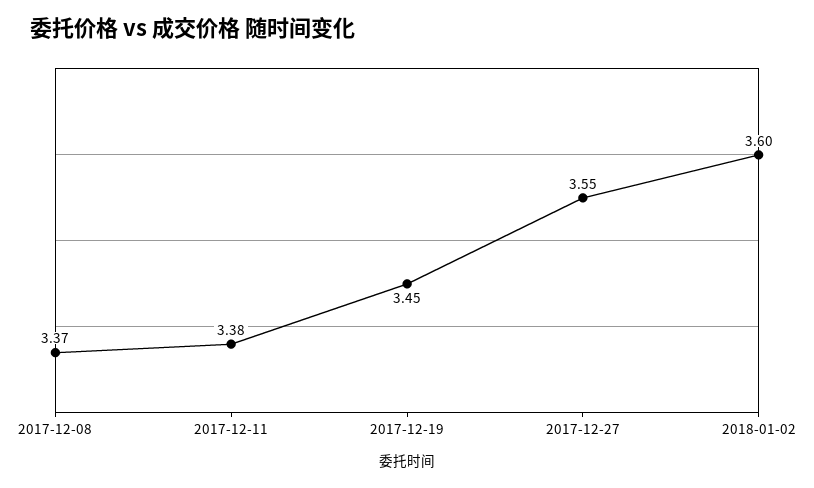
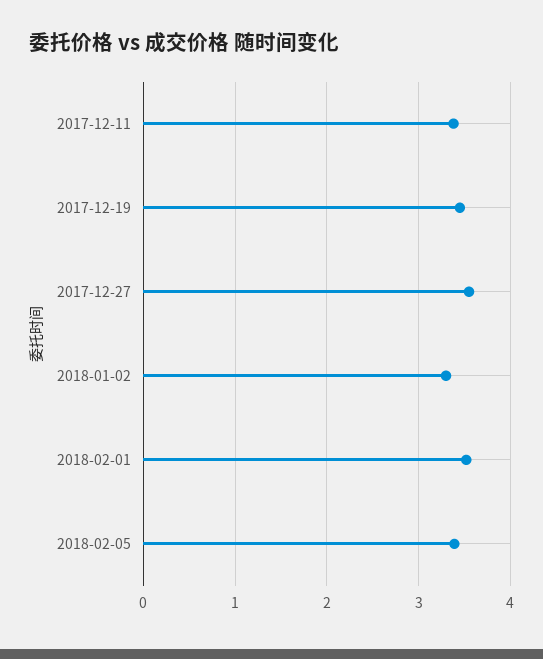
2017-12-08: 3.37 -> none
2018-01-02: 3.6 -> 3.3
2018-02-01: none -> 3.5
2018-02-05: none -> 3.4

